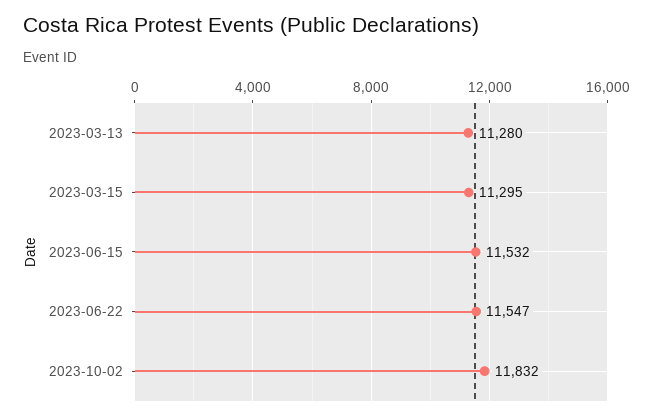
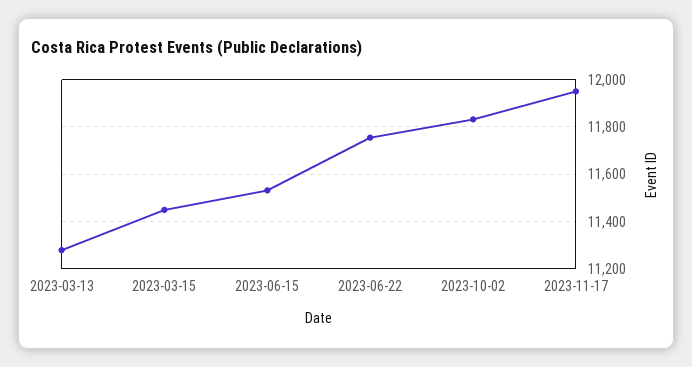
2023-03-15: 11295 -> 11450
2023-06-22: 11547 -> 11750
2023-11-17: none -> 11950

